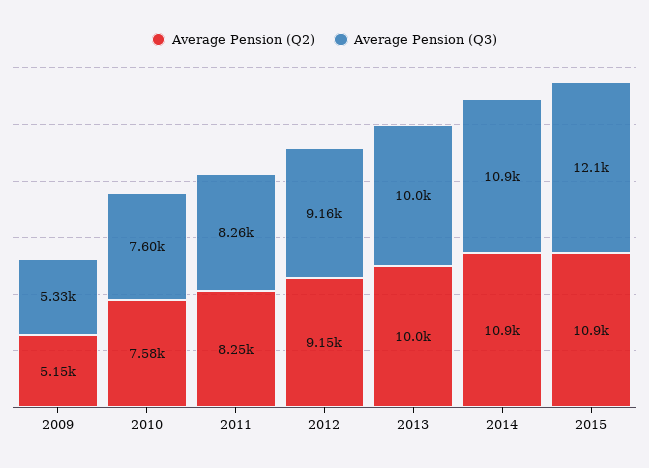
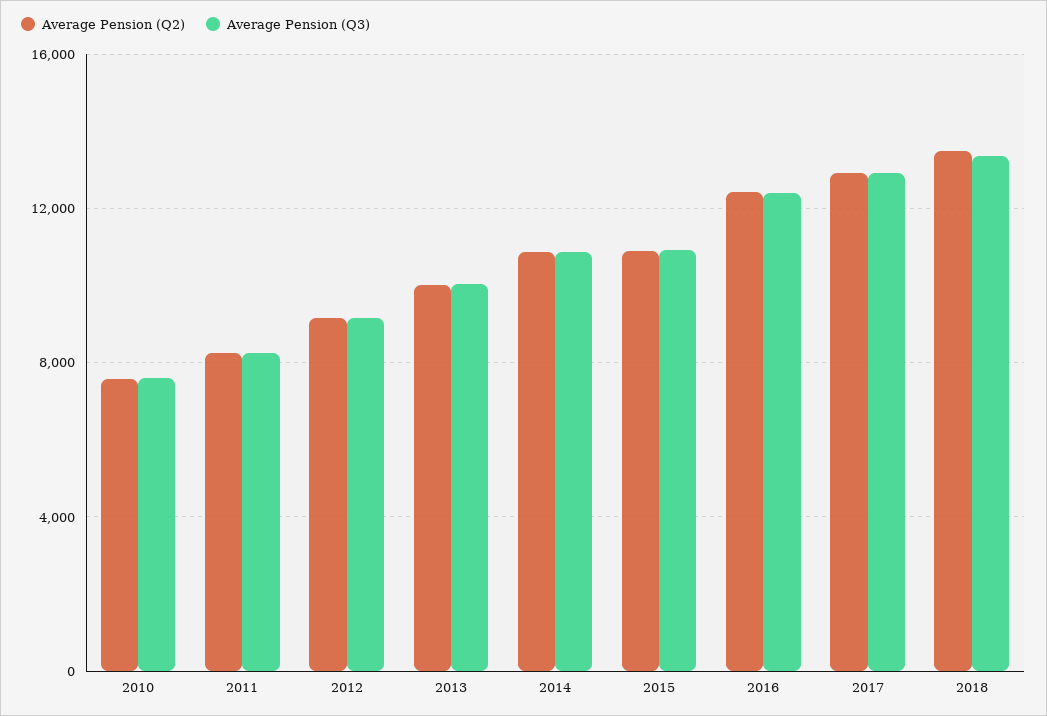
Average Pension (Q2), 2009: 5150 -> none
Average Pension (Q3), 2009: 5330 -> none
Average Pension (Q3), 2015: 12100 -> 11000
Average Pension (Q2), 2016: none -> 12500
Average Pension (Q3), 2016: none -> 12500
Average Pension (Q2), 2017: none -> 13000
Average Pension (Q3), 2017: none -> 13000
Average Pension (Q2), 2018: none -> 13500
Average Pension (Q3), 2018: none -> 13500

